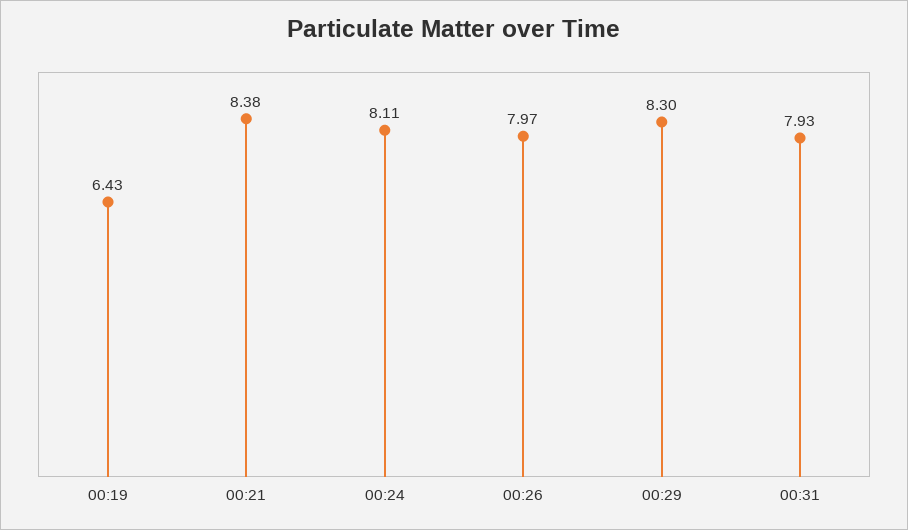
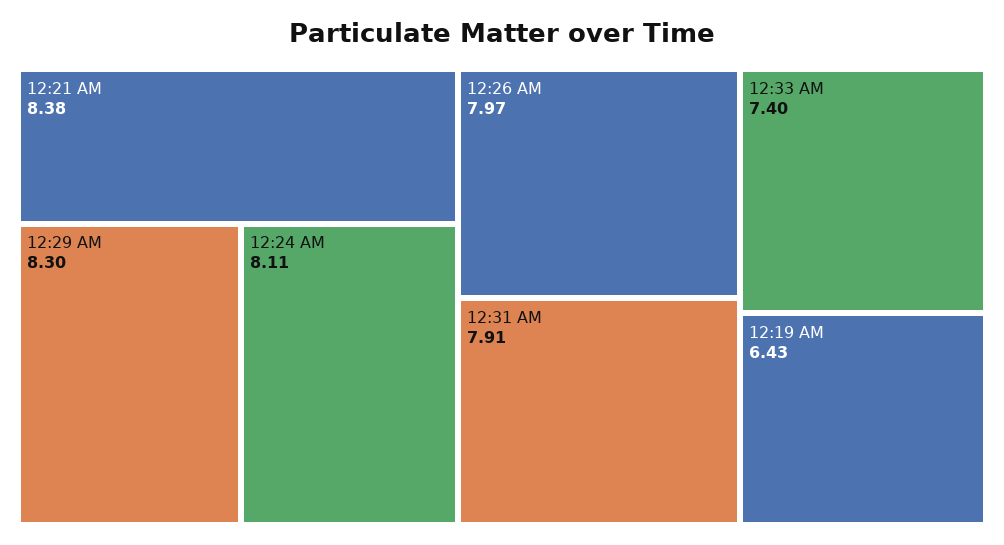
00:31: 7.93 -> 7.91
12:33 AM: none -> 7.4

